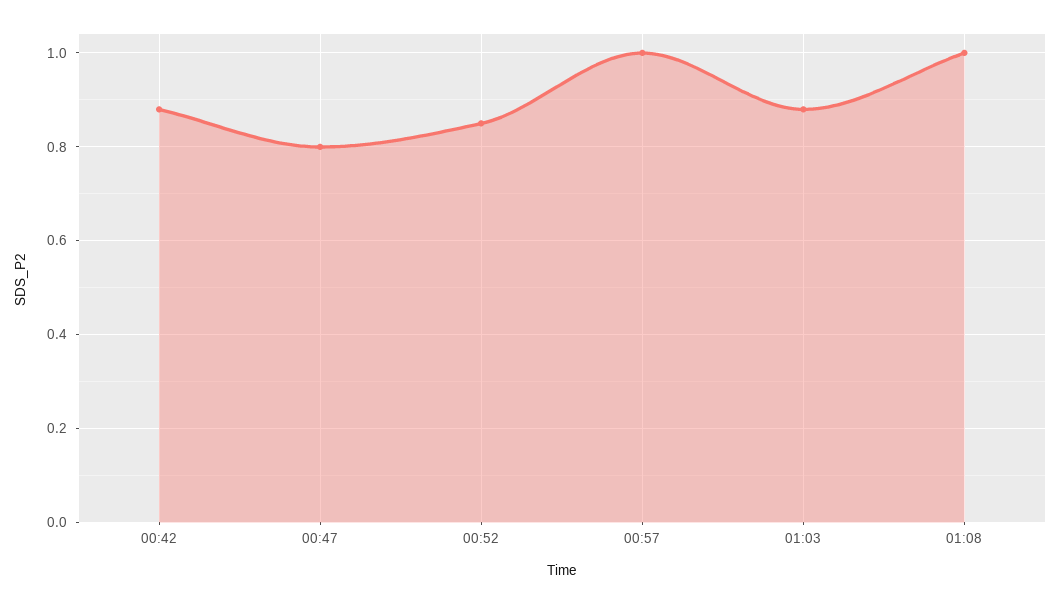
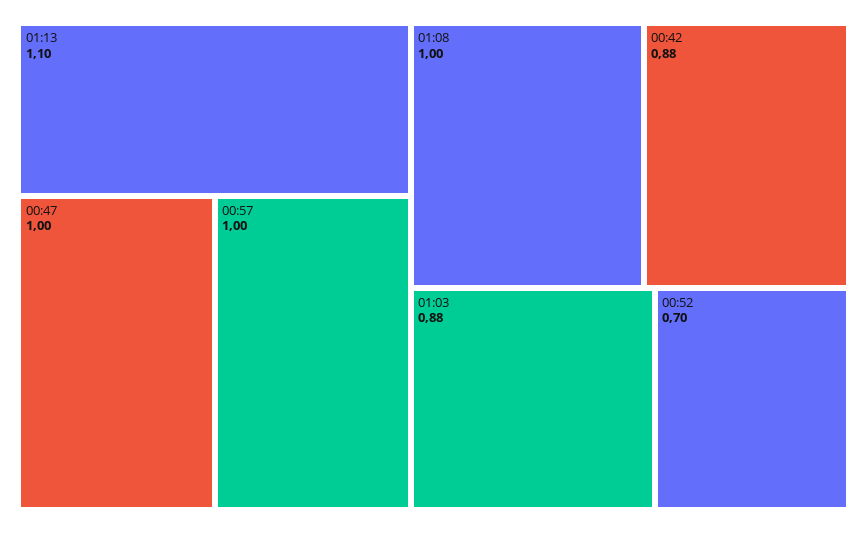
00:47: 0.8 -> 1
00:52: 0.85 -> 0.7
01:13: none -> 1.1

